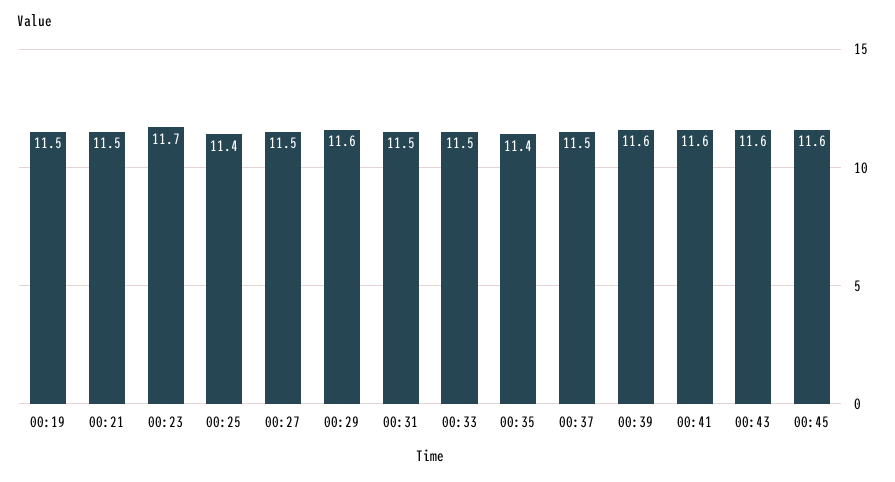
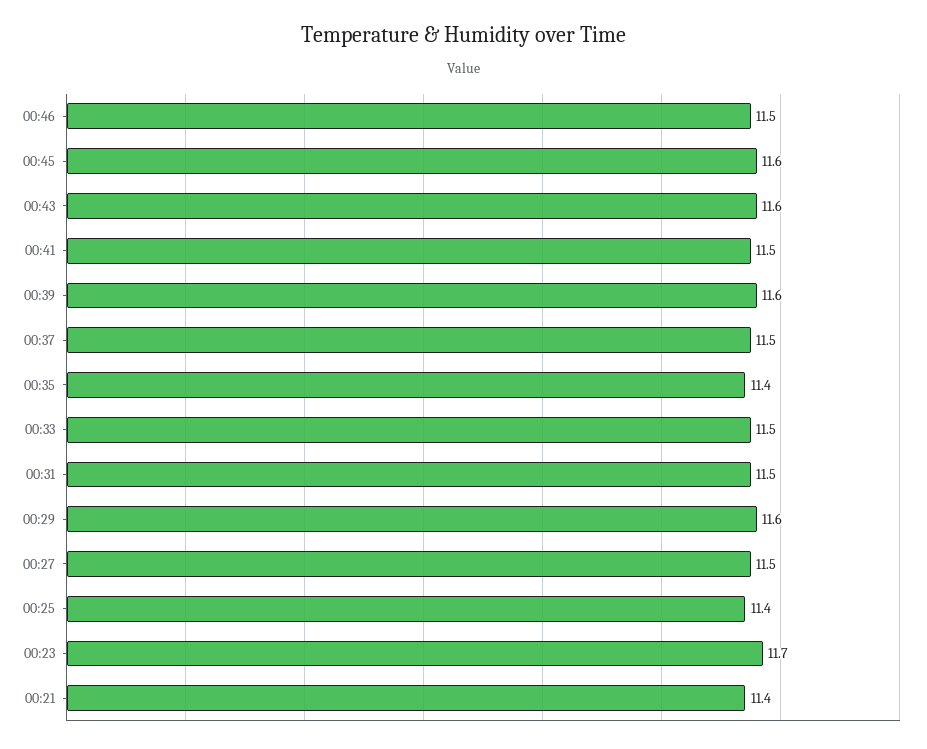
00:19: 11.5 -> none
00:21: 11.5 -> 11.4
00:41: 11.6 -> 11.5
00:46: none -> 11.5

